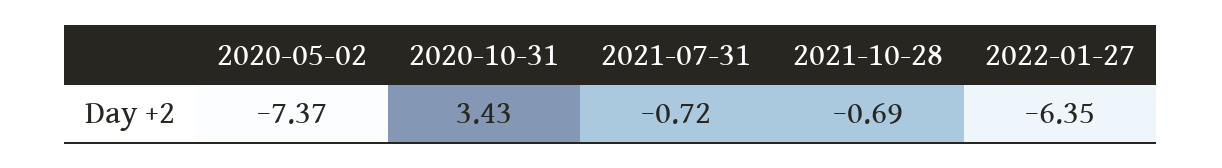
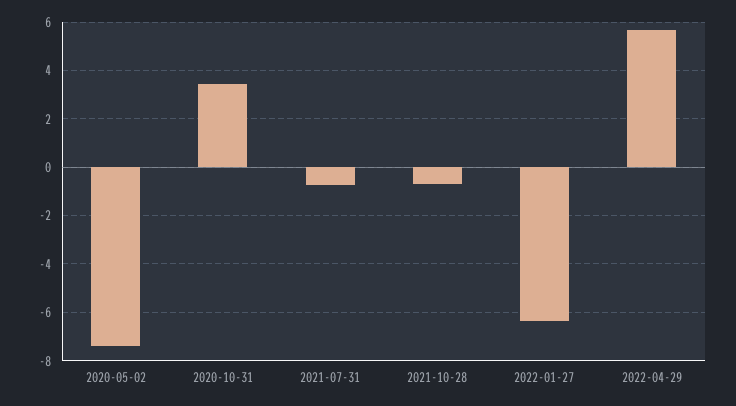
2022-04-29: none -> 5.75

